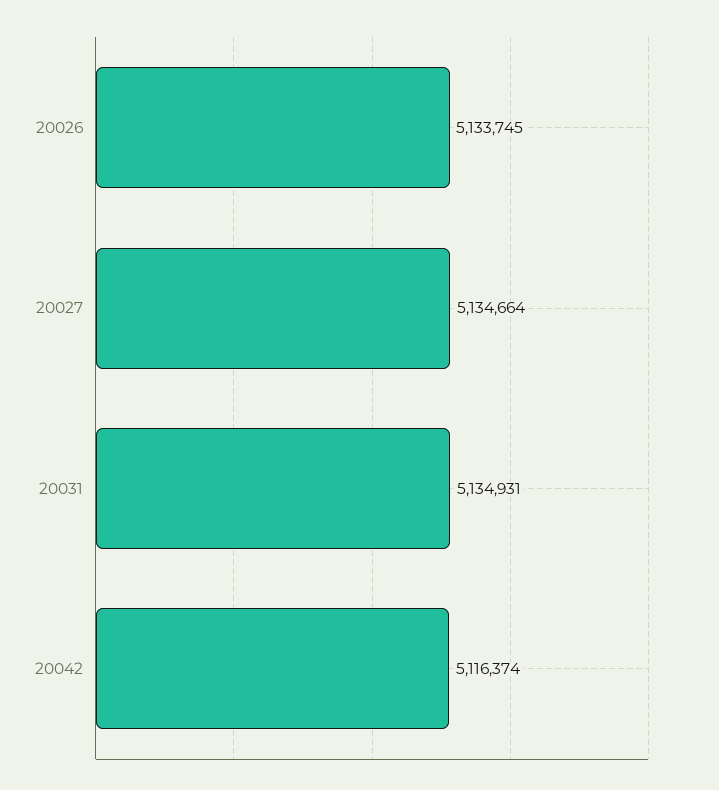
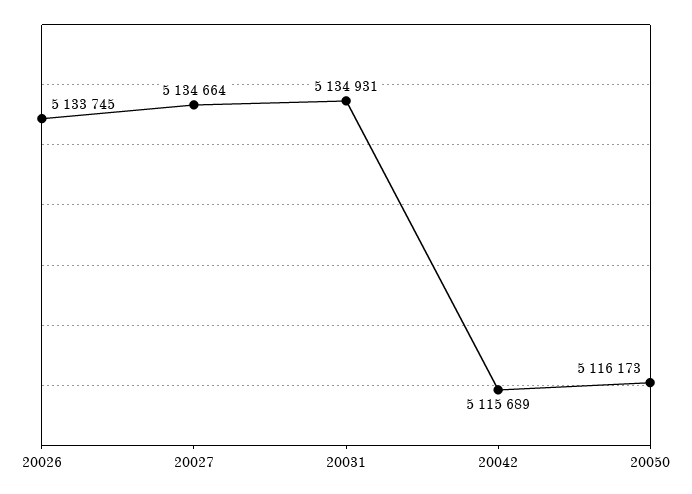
20042: 5116374 -> 5115689
20050: none -> 5116173

